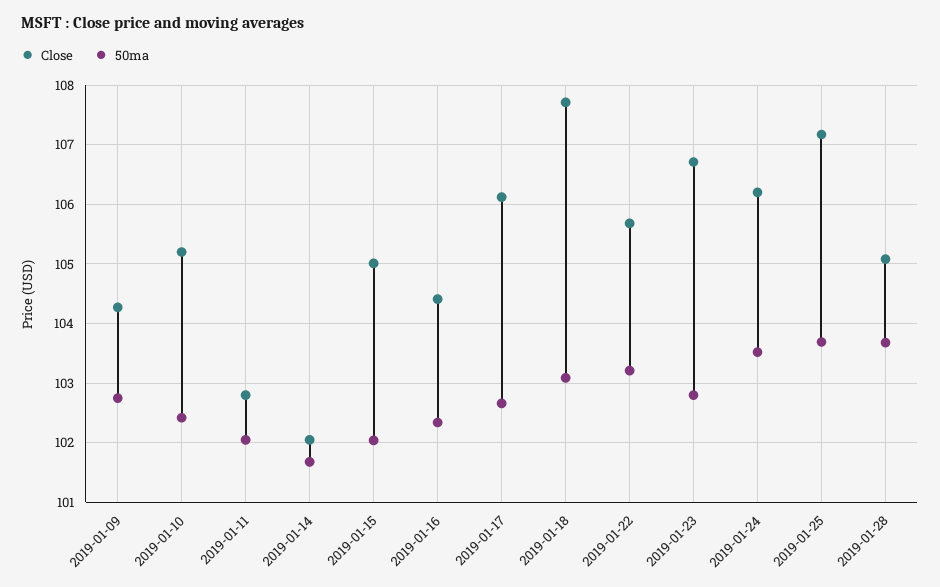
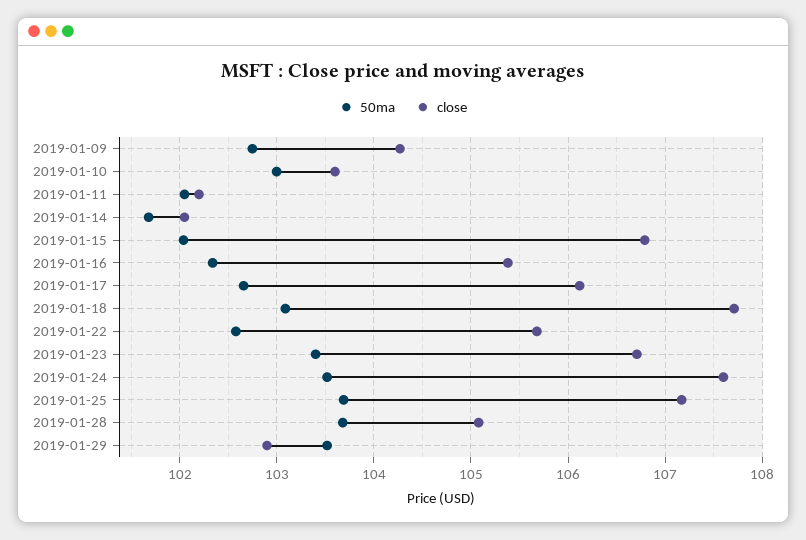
Close, 2019-01-10: 105.2 -> 103.6
50ma, 2019-01-10: 102.4 -> 103
Close, 2019-01-11: 102.8 -> 102.2
Close, 2019-01-15: 105 -> 106.8
Close, 2019-01-16: 104.4 -> 105.4
50ma, 2019-01-22: 103.2 -> 102.6
50ma, 2019-01-23: 102.8 -> 103.4
Close, 2019-01-24: 106.2 -> 107.6
50ma, 2019-01-29: none -> 103.5
Close, 2019-01-29: none -> 102.9

